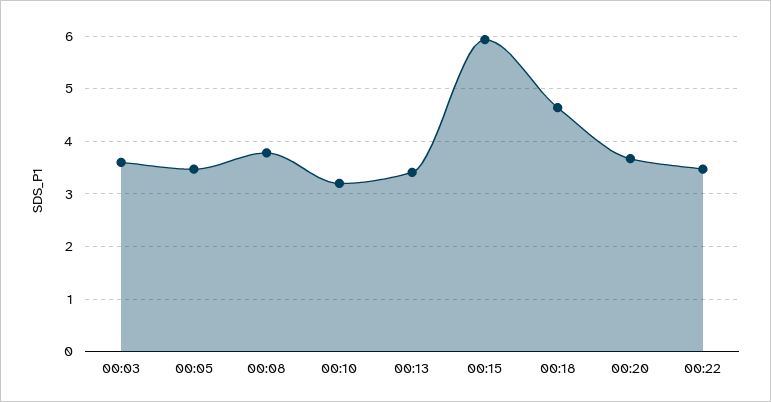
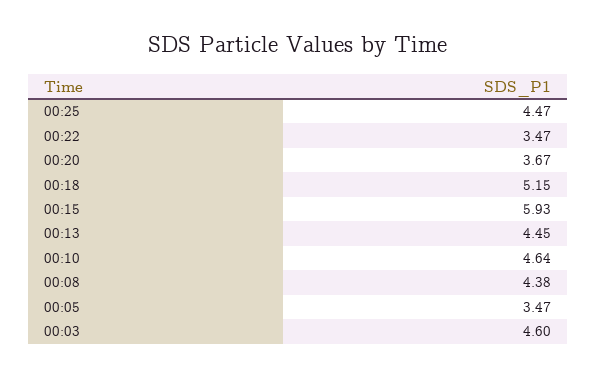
00:03: 3.6 -> 4.6
00:08: 3.8 -> 4.38
00:10: 3.2 -> 4.64
00:13: 3.4 -> 4.45
00:18: 4.6 -> 5.15
00:25: none -> 4.47

